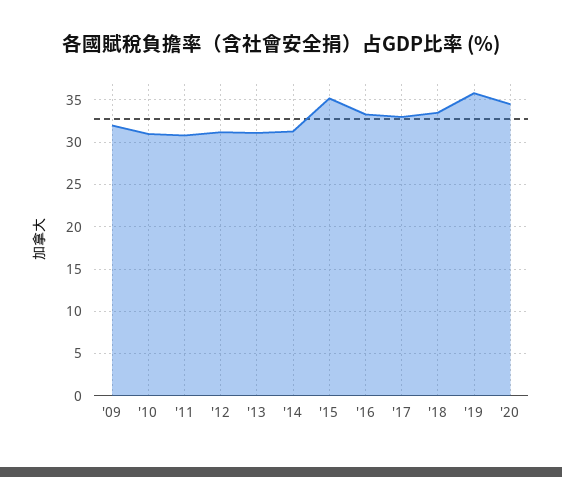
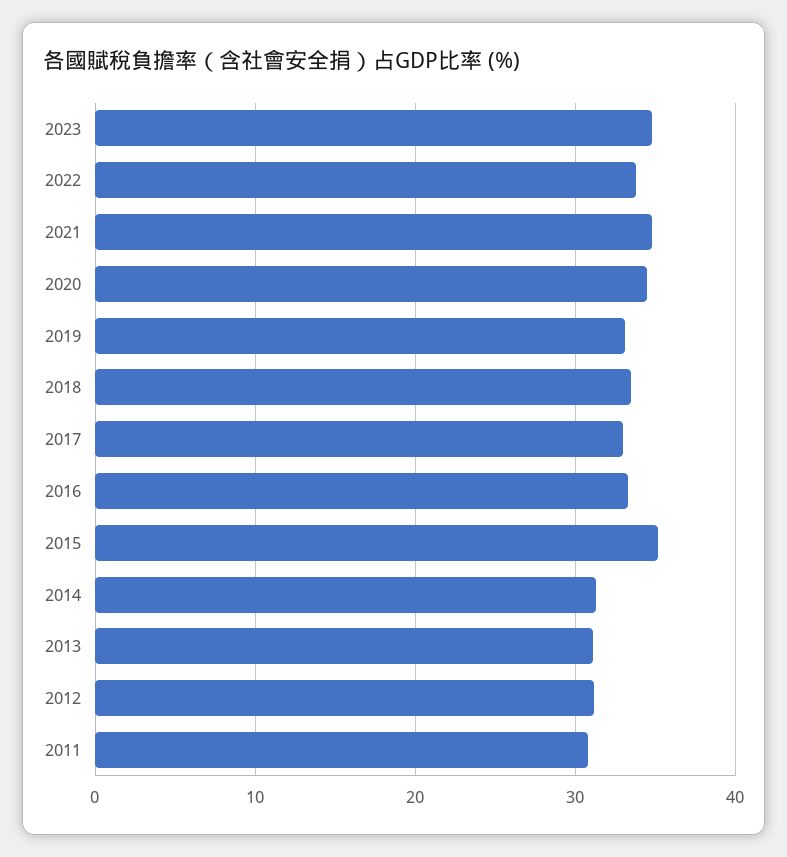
'09: 32 -> none
'10: 31 -> none
'19: 36 -> 33
2023: none -> 35
2022: none -> 34
2021: none -> 35

